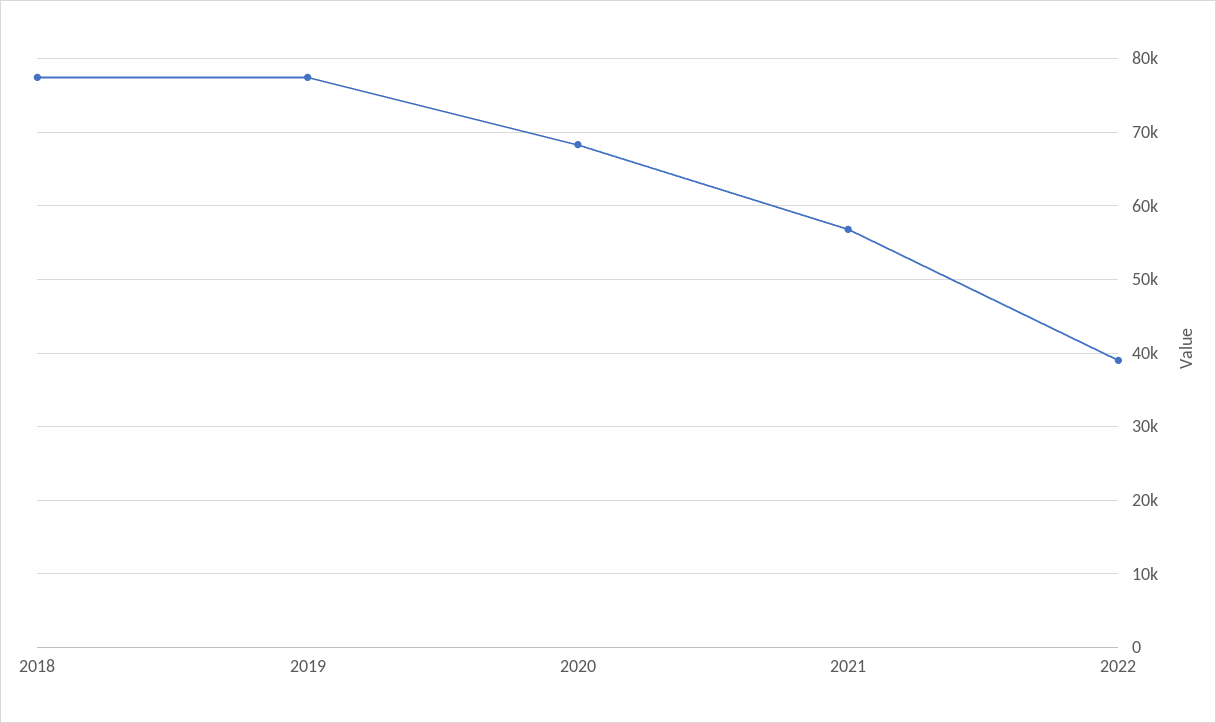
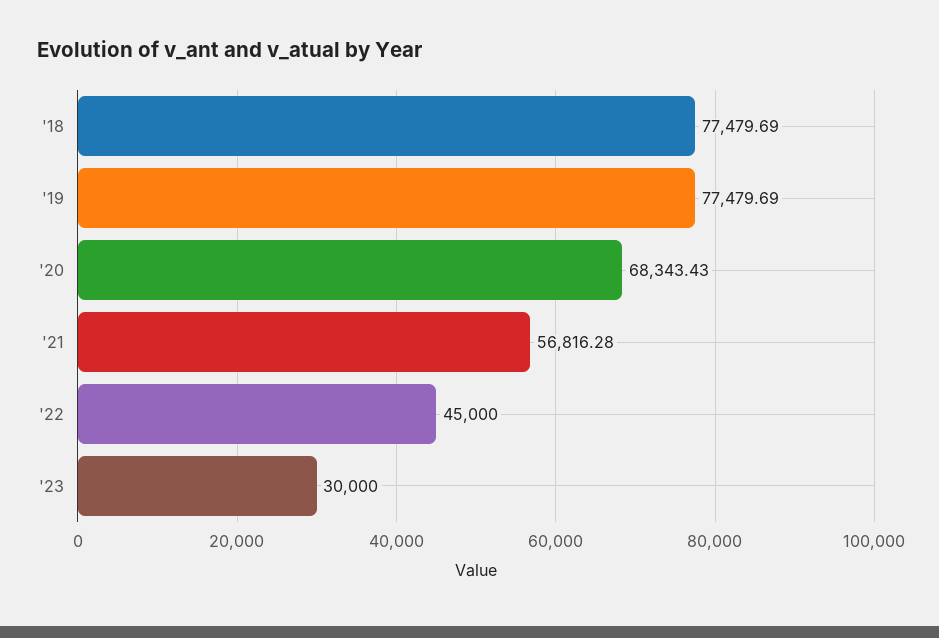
2022: 39000 -> 45000
'23: none -> 30000

